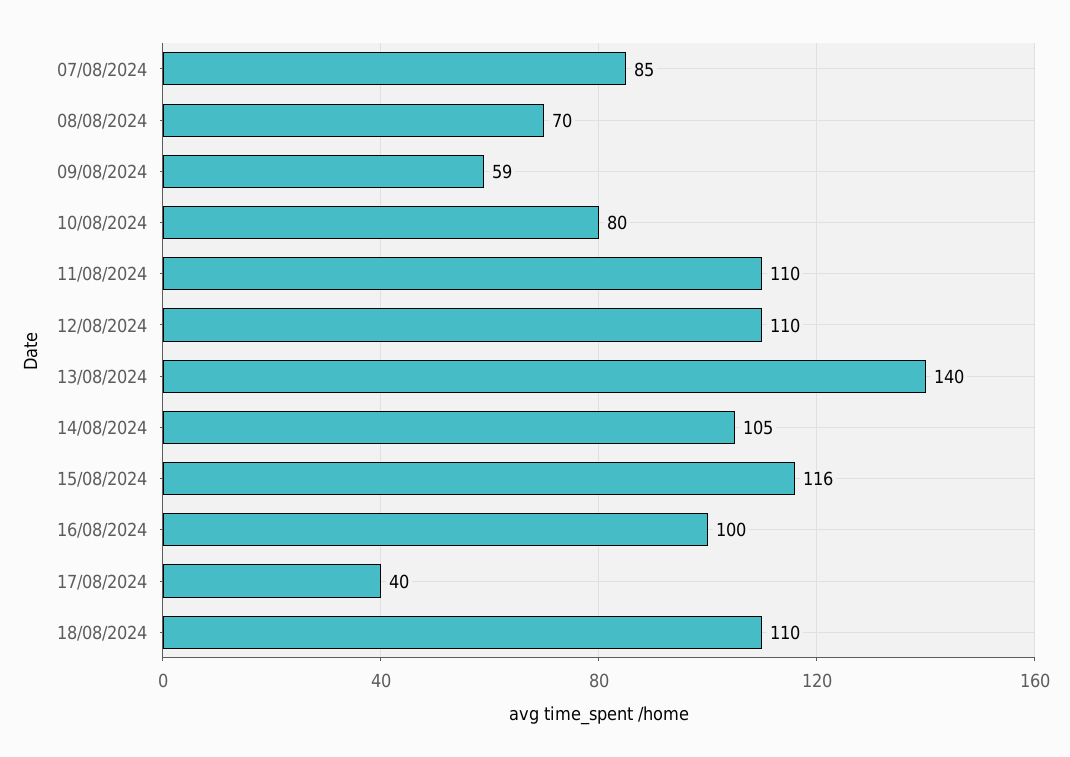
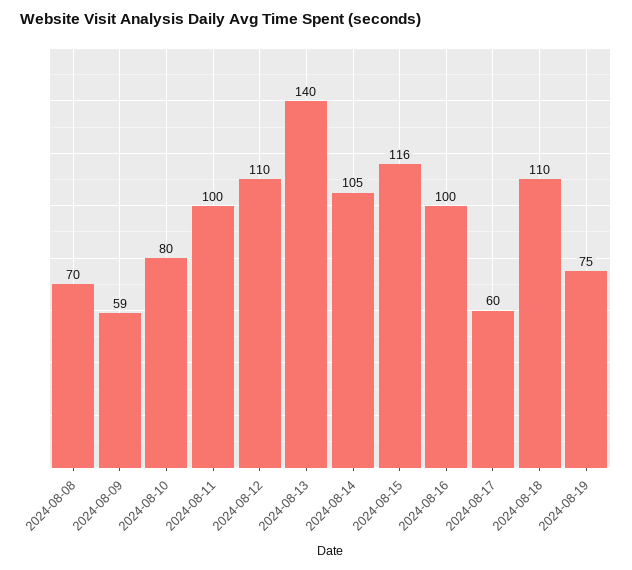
07/08/2024: 85 -> none
11/08/2024: 110 -> 100
17/08/2024: 40 -> 60
2024-08-19: none -> 75

